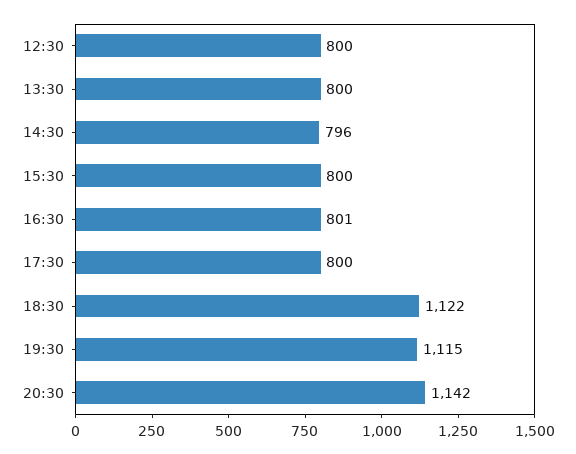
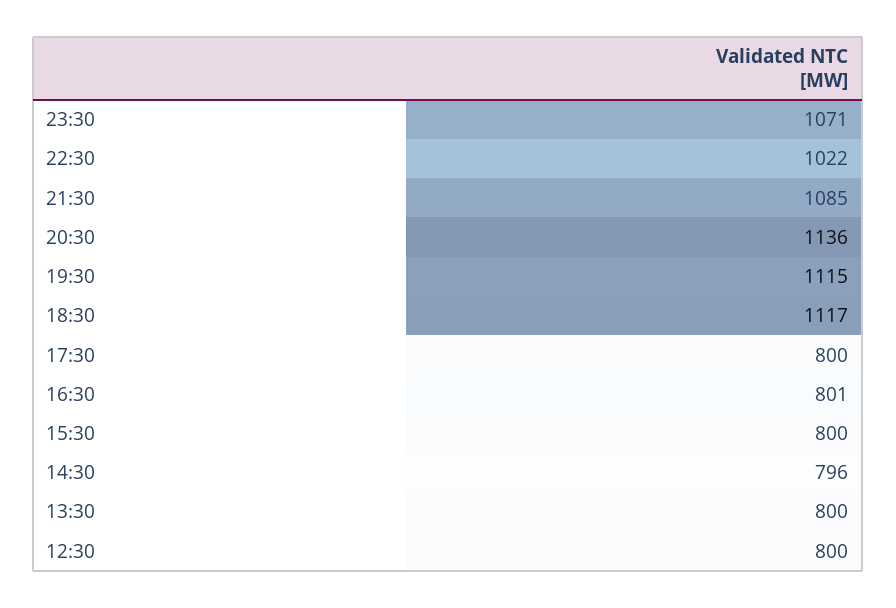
18:30: 1122 -> 1117
20:30: 1142 -> 1136
23:30: none -> 1071
22:30: none -> 1022
21:30: none -> 1085

